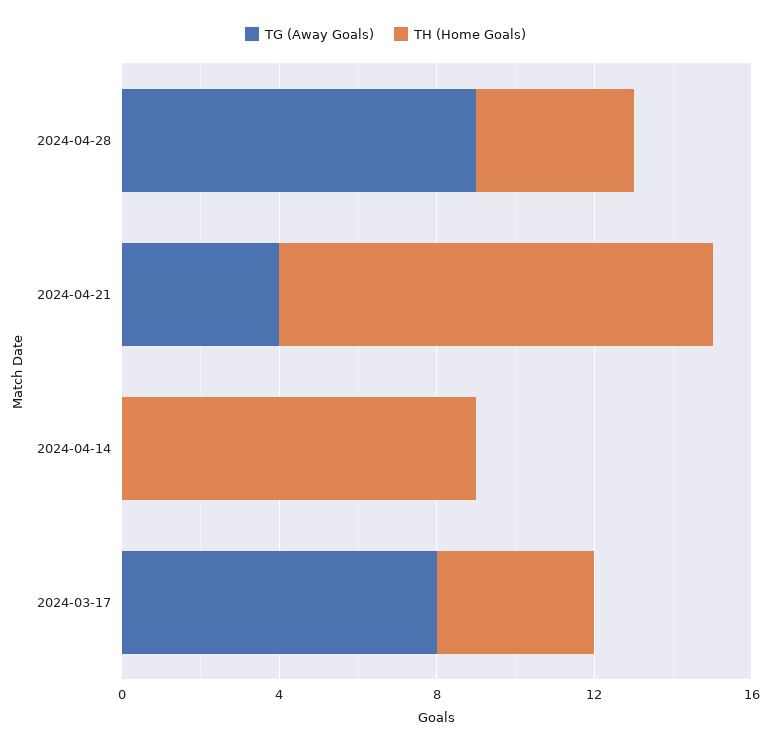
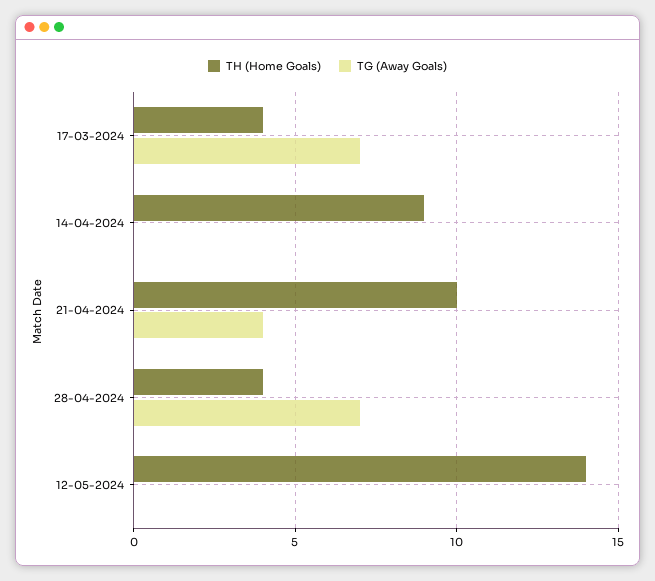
TG (Away Goals), 2024-04-28: 9 -> 7
TH (Home Goals), 2024-04-21: 11 -> 10
TG (Away Goals), 2024-03-17: 8 -> 7
TH (Home Goals), 12-05-2024: none -> 14
TG (Away Goals), 12-05-2024: none -> 0

